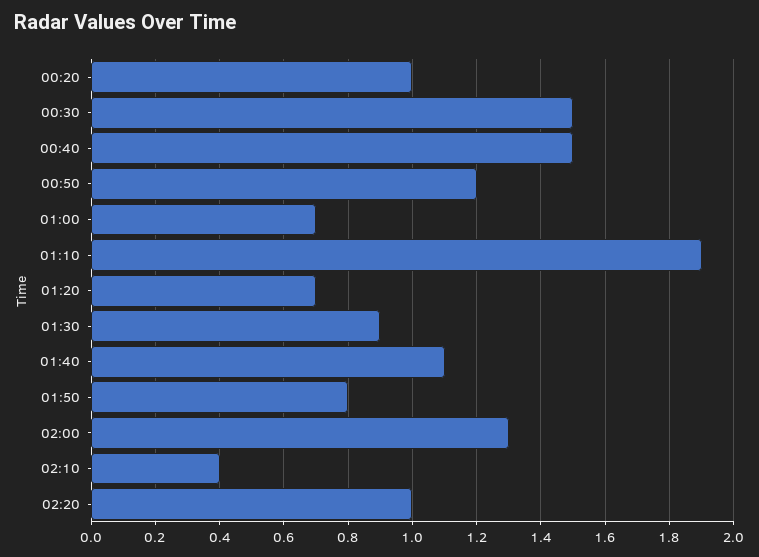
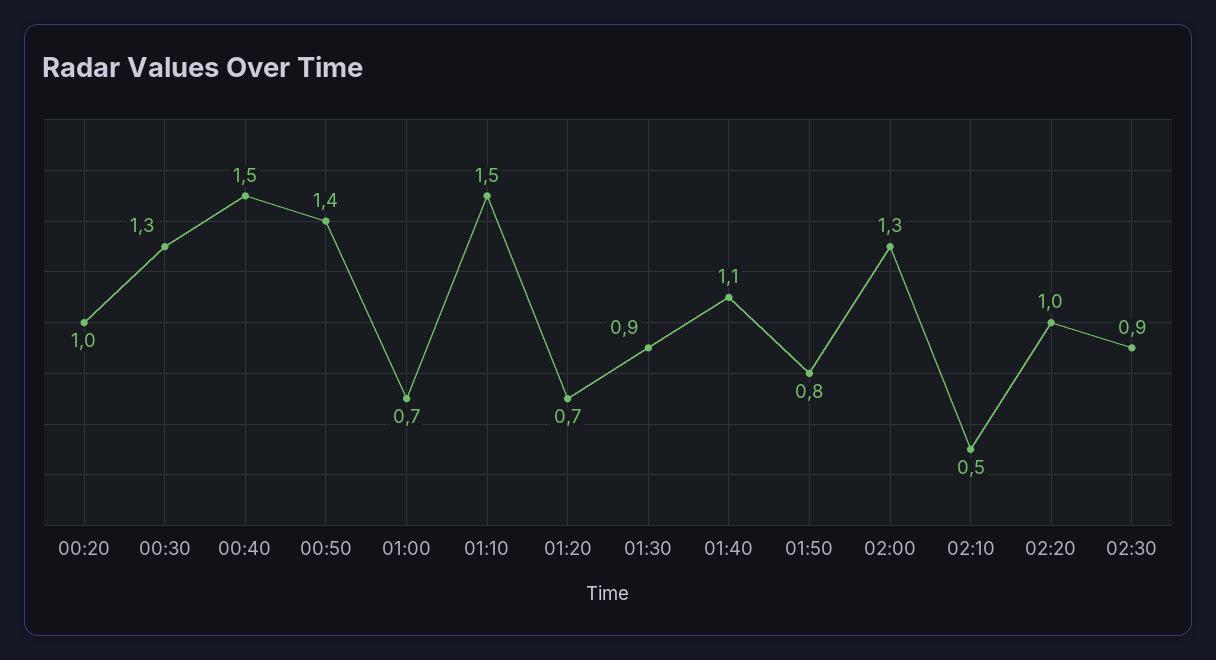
00:30: 1.5 -> 1.3
00:50: 1.2 -> 1.4
01:10: 1.9 -> 1.5
02:10: 0.4 -> 0.5
02:30: none -> 0.9

